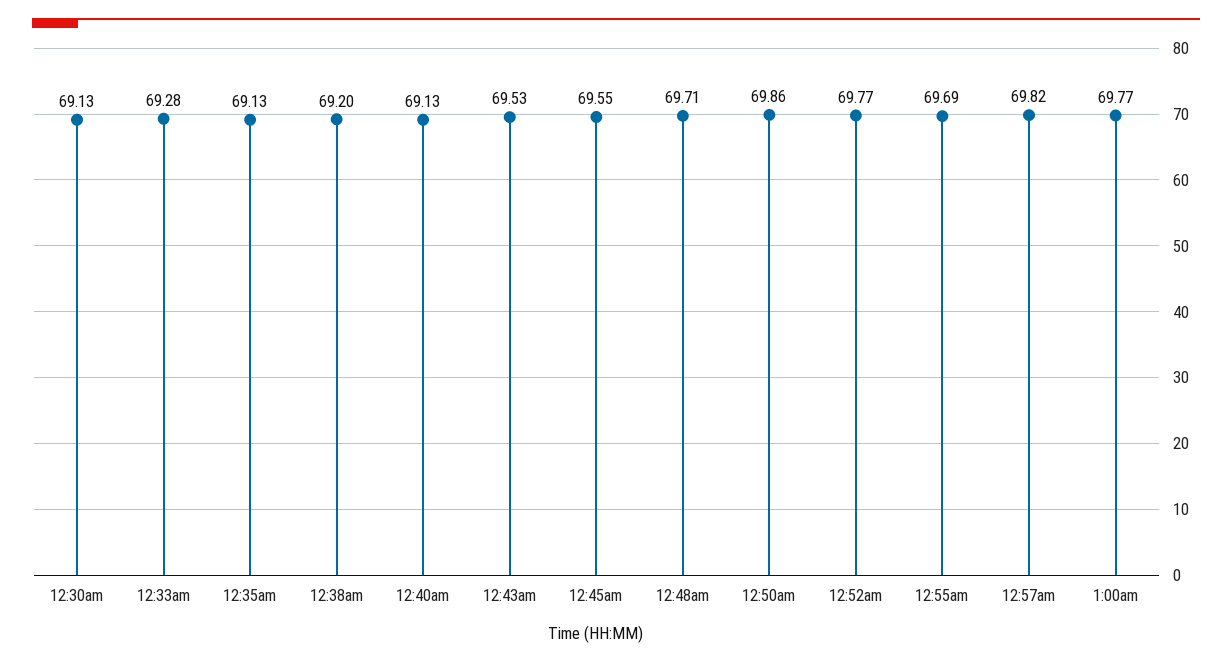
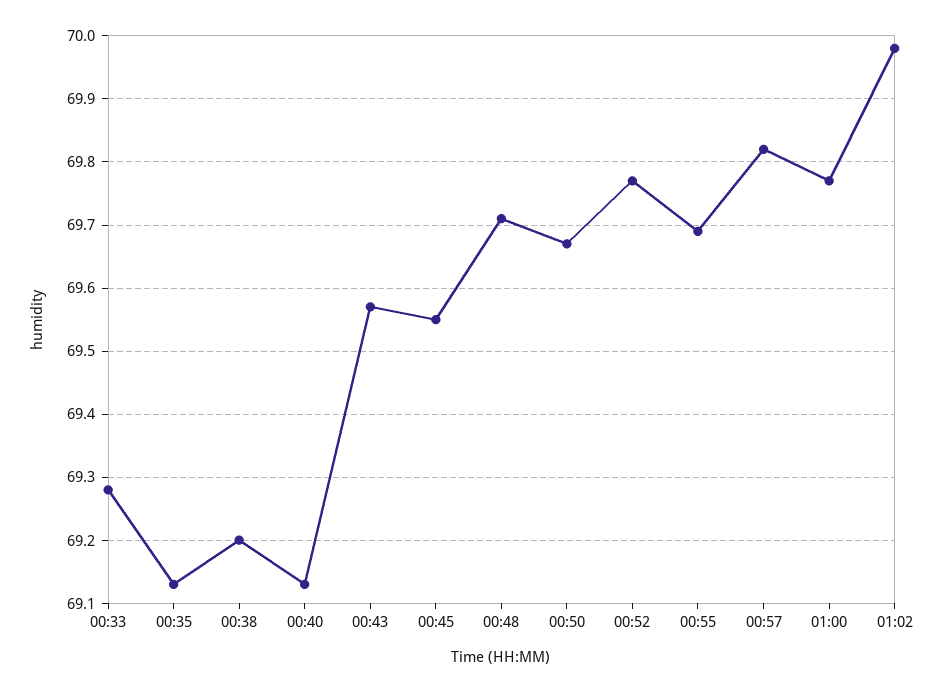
12:30am: 69.13 -> none
12:43am: 69.53 -> 69.57
12:50am: 69.86 -> 69.67
01:02: none -> 69.98

